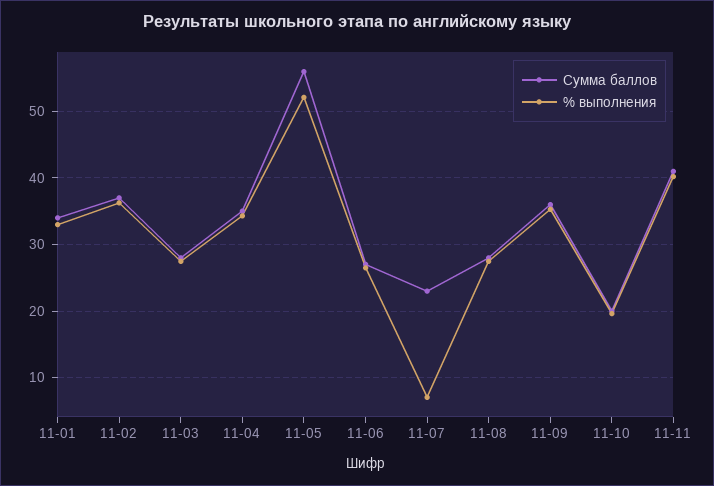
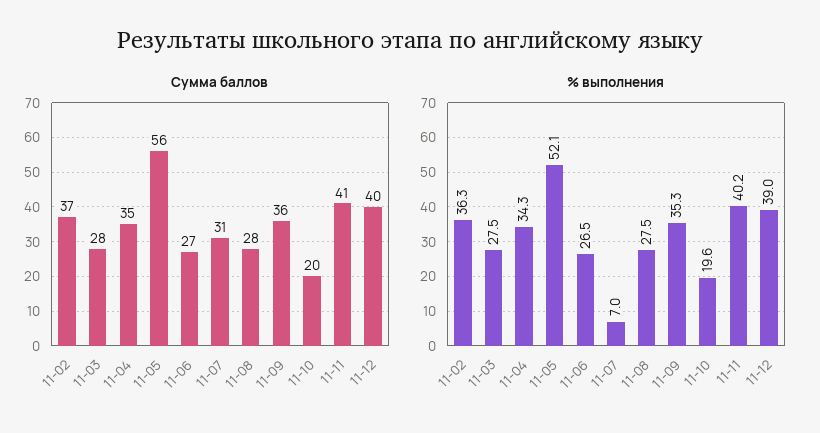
Сумма баллов, 11-01: 34 -> none
% выполнения, 11-01: 33 -> none
Сумма баллов, 11-07: 23 -> 31
Сумма баллов, 11-12: none -> 40
% выполнения, 11-12: none -> 39

